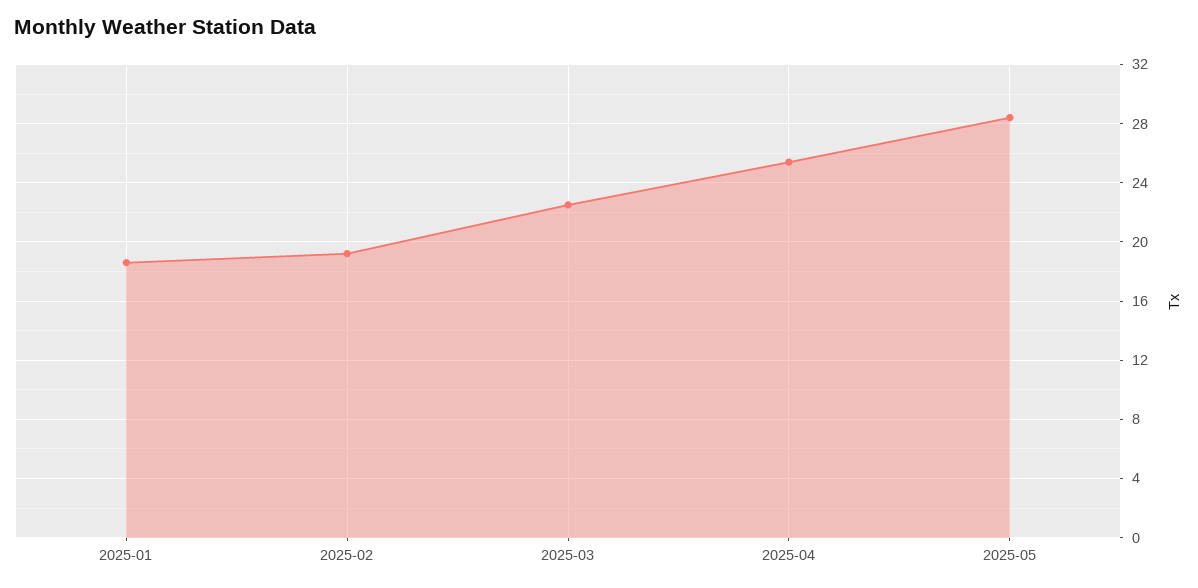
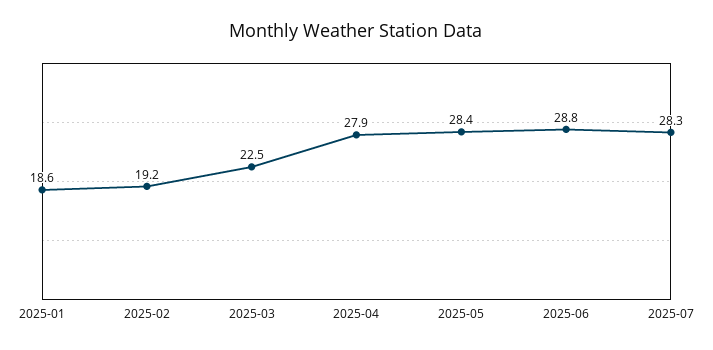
2025-04: 25.5 -> 27.9
2025-06: none -> 28.8
2025-07: none -> 28.3

